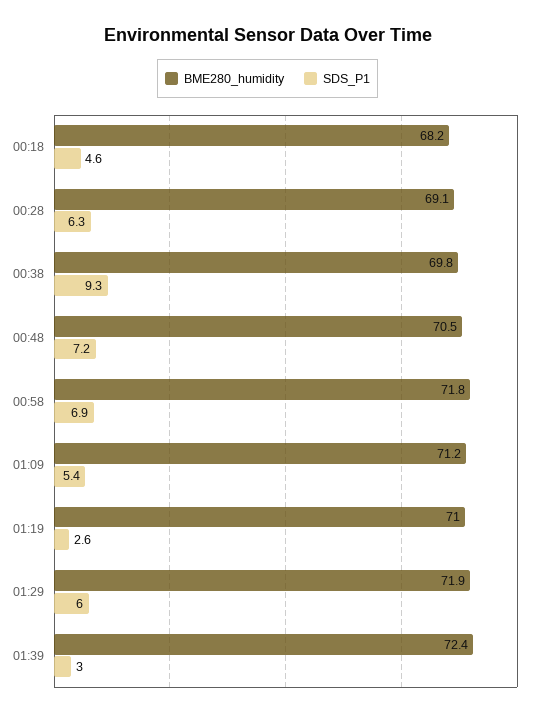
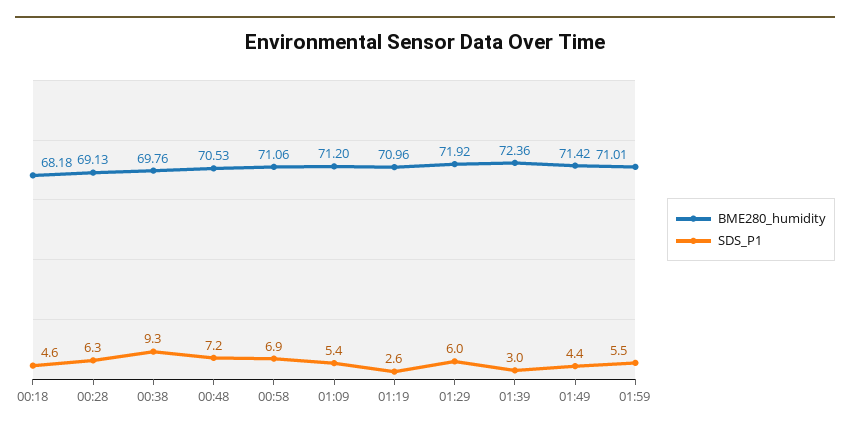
BME280_humidity, 00:58: 71.8 -> 71.06
BME280_humidity, 01:49: none -> 71.42
SDS_P1, 01:49: none -> 4.4
BME280_humidity, 01:59: none -> 71.01
SDS_P1, 01:59: none -> 5.5

